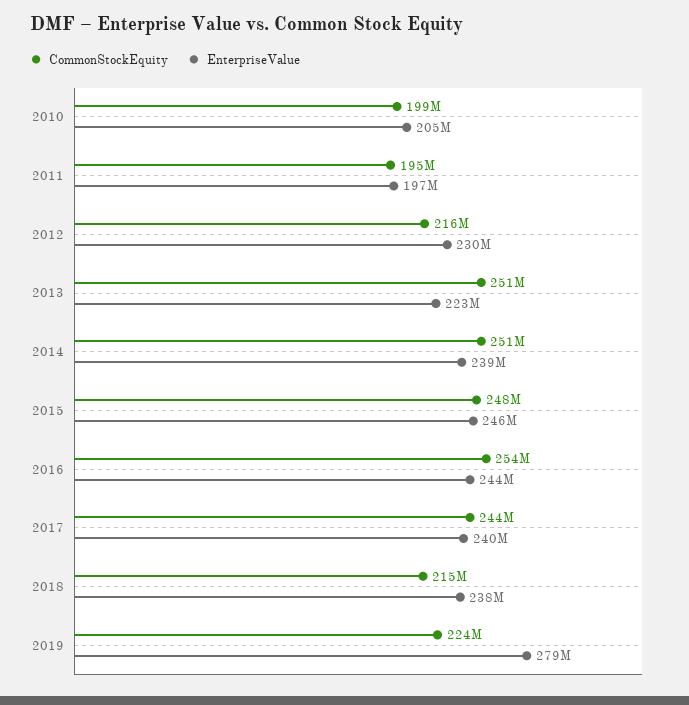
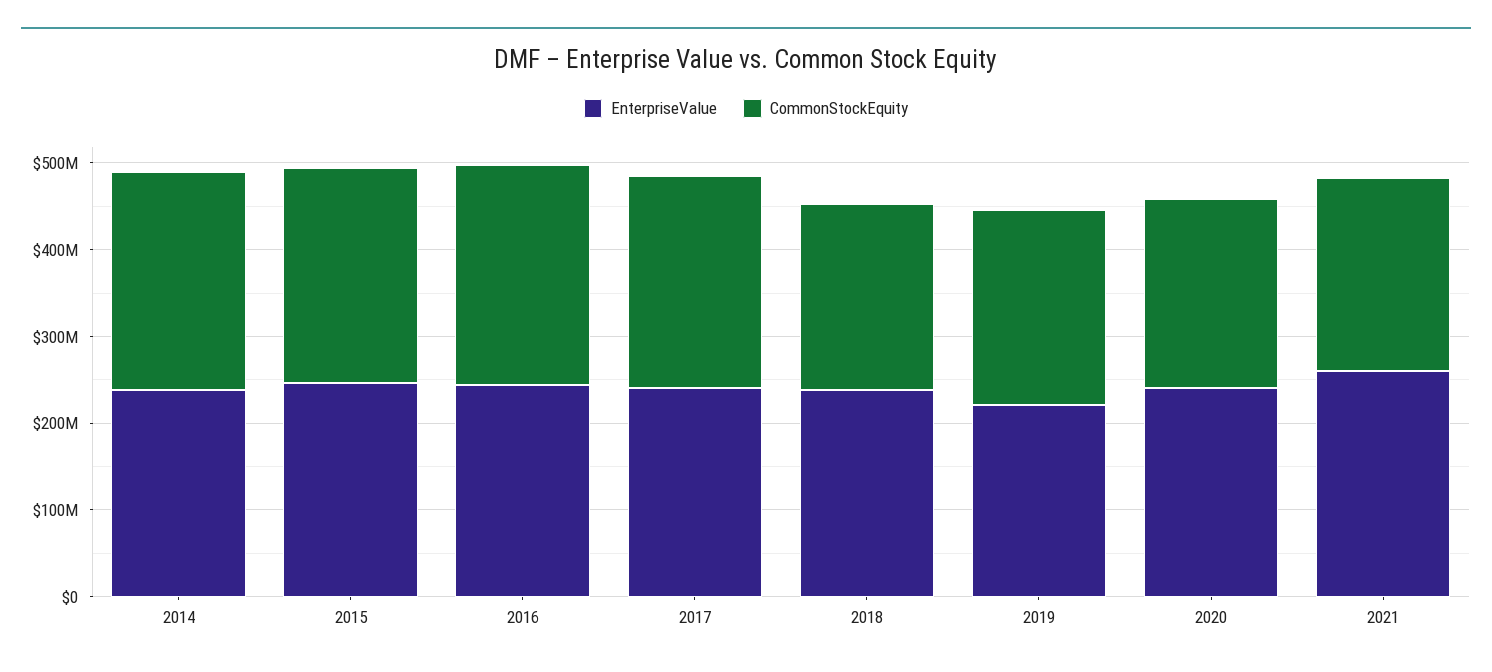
CommonStockEquity, 2010: 199000000 -> none
EnterpriseValue, 2010: 205000000 -> none
CommonStockEquity, 2011: 195000000 -> none
EnterpriseValue, 2011: 197000000 -> none
CommonStockEquity, 2012: 216000000 -> none
EnterpriseValue, 2012: 230000000 -> none
CommonStockEquity, 2013: 251000000 -> none
EnterpriseValue, 2013: 223000000 -> none
EnterpriseValue, 2019: 279000000 -> 220000000
EnterpriseValue, 2020: none -> 240000000
CommonStockEquity, 2020: none -> 220000000
EnterpriseValue, 2021: none -> 260000000
CommonStockEquity, 2021: none -> 220000000

